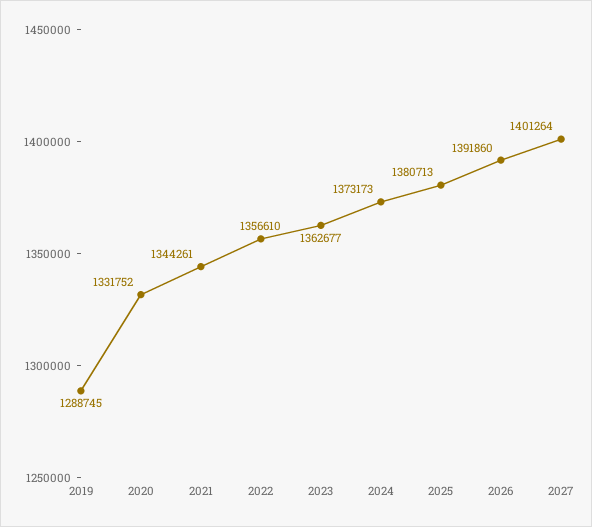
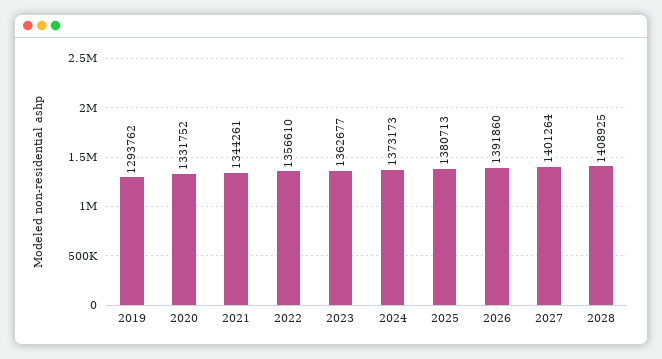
2019: 1288745 -> 1293762
2028: none -> 1408925

